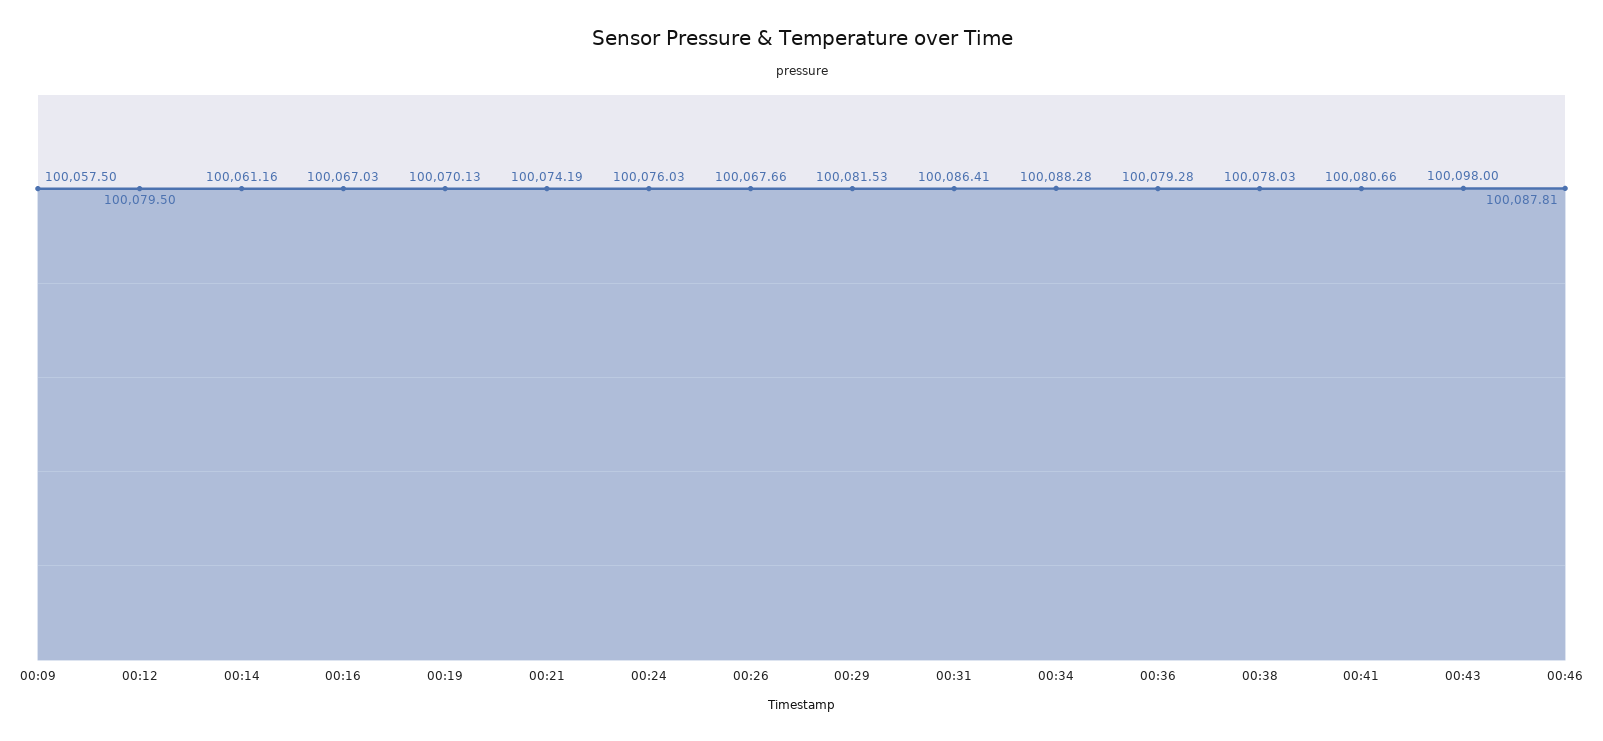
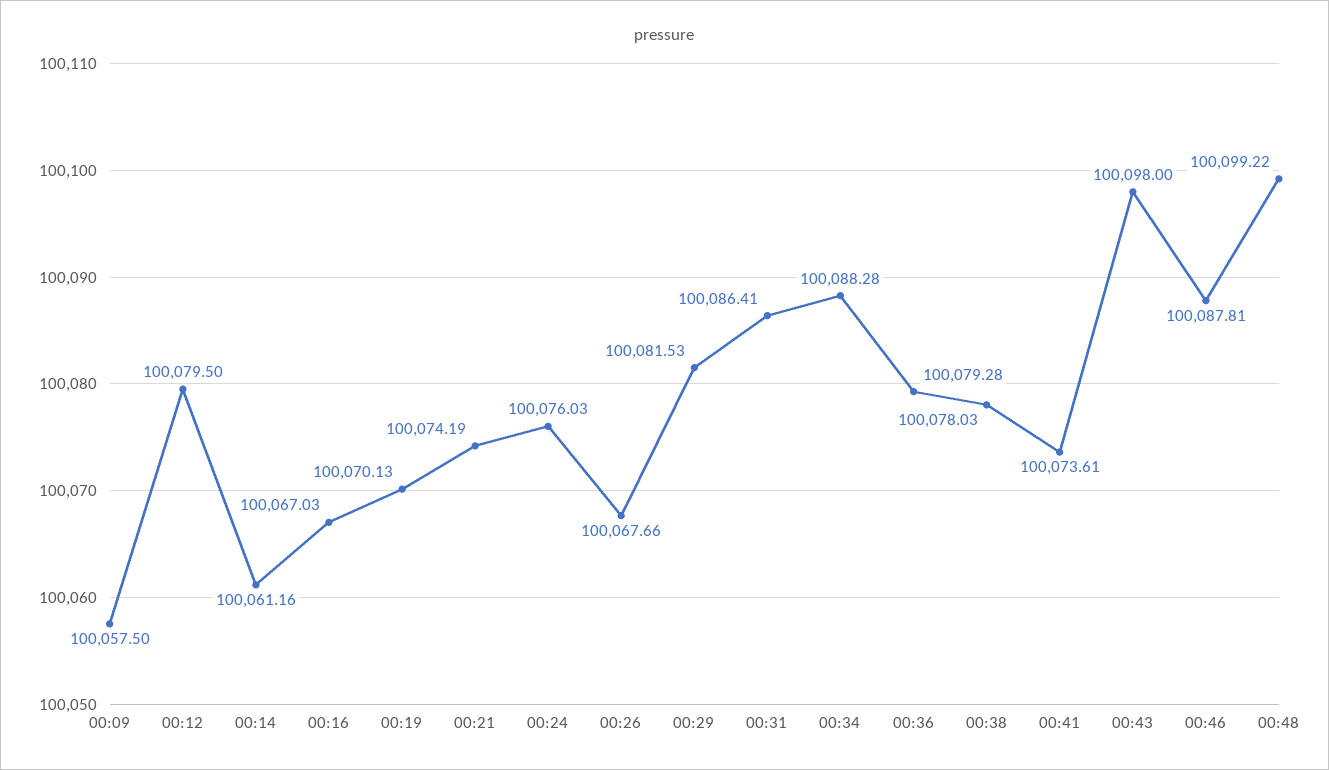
00:41: 100080.66 -> 100073.61
00:48: none -> 100099.22

